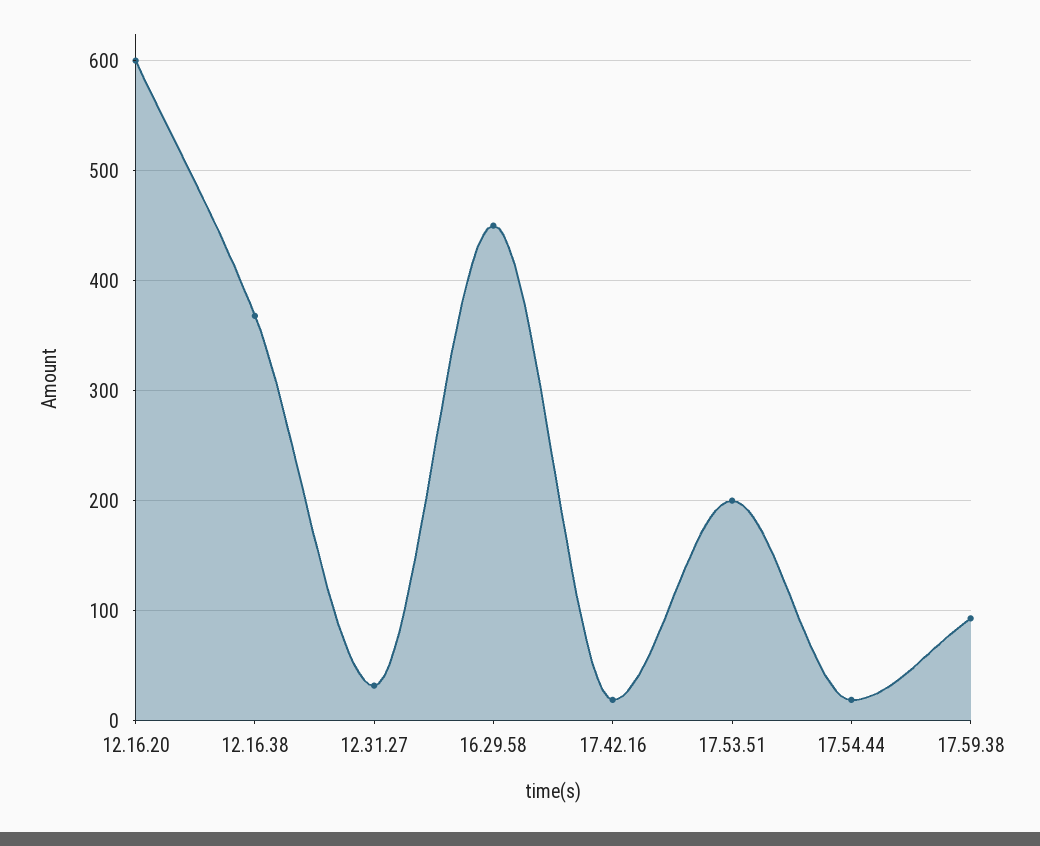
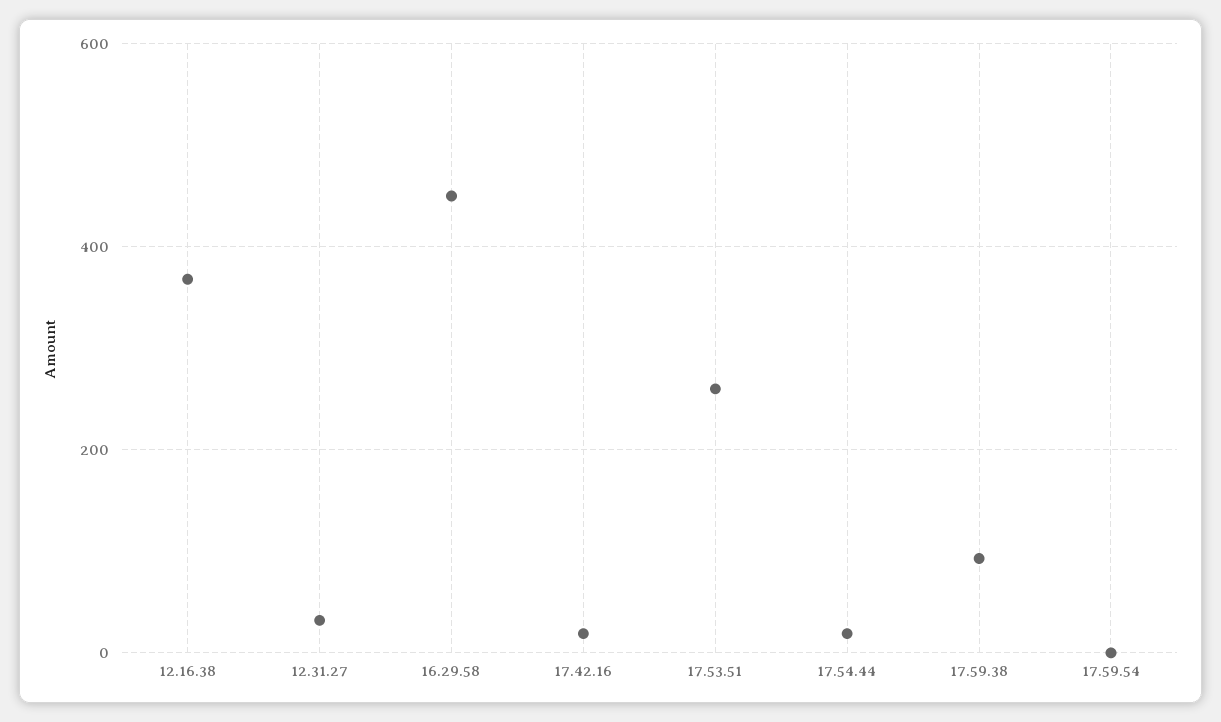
12.16.20: 600 -> none
17.53.51: 200 -> 260
17.59.54: none -> 0

